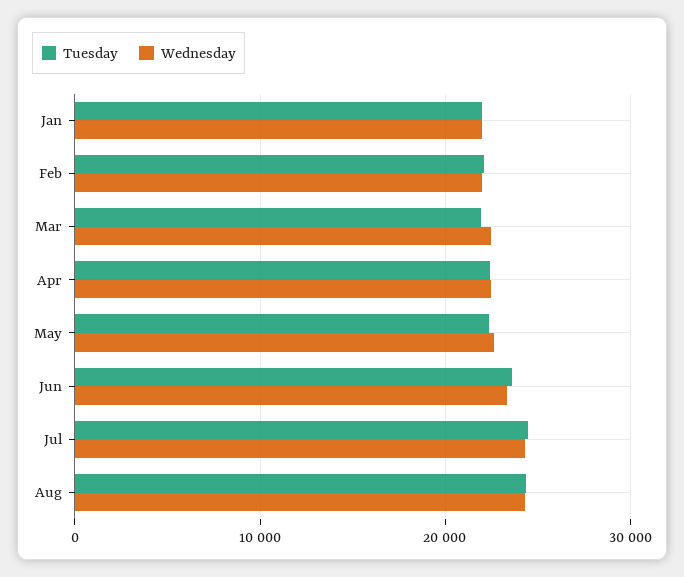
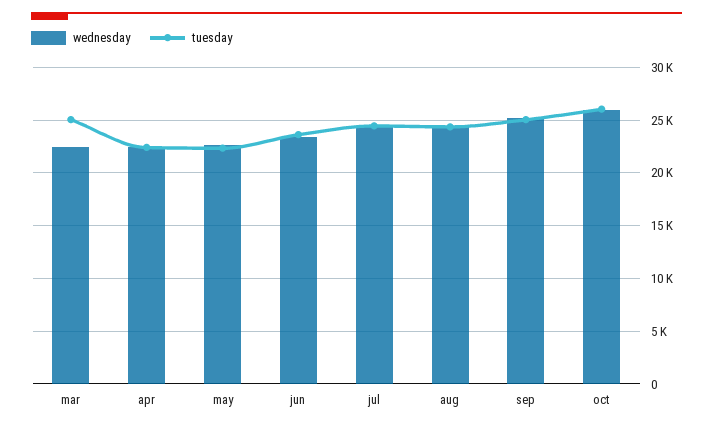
Tuesday, Jan: 22000 -> none
Wednesday, Jan: 22000 -> none
Tuesday, Feb: 22000 -> none
Wednesday, Feb: 22000 -> none
Tuesday, Mar: 22000 -> 25000
Wednesday, sep: none -> 25000
Tuesday, sep: none -> 25000
Wednesday, oct: none -> 26000
Tuesday, oct: none -> 26000

